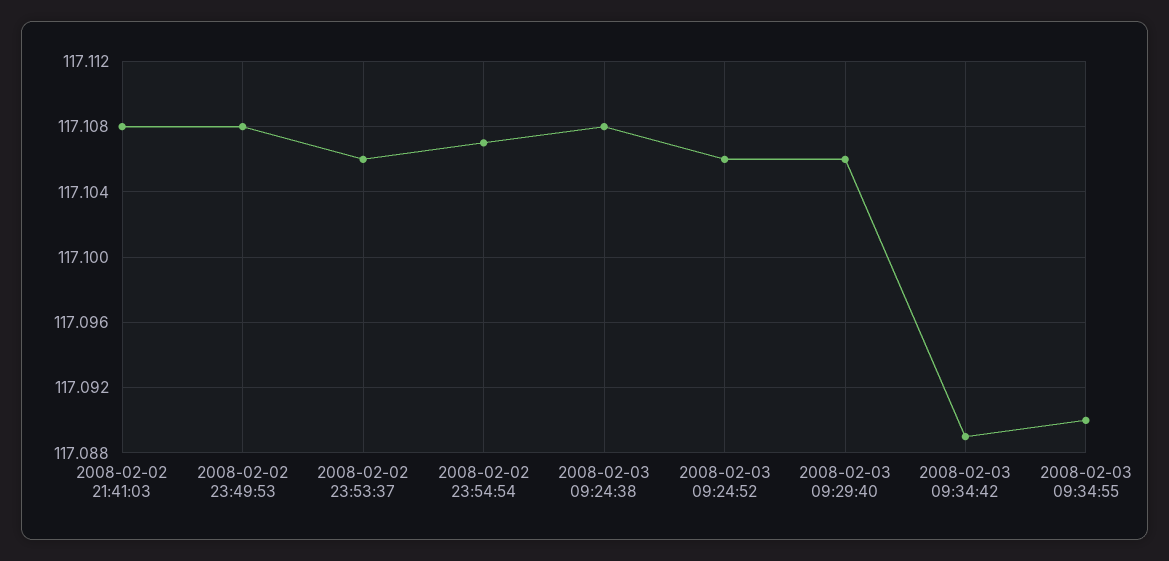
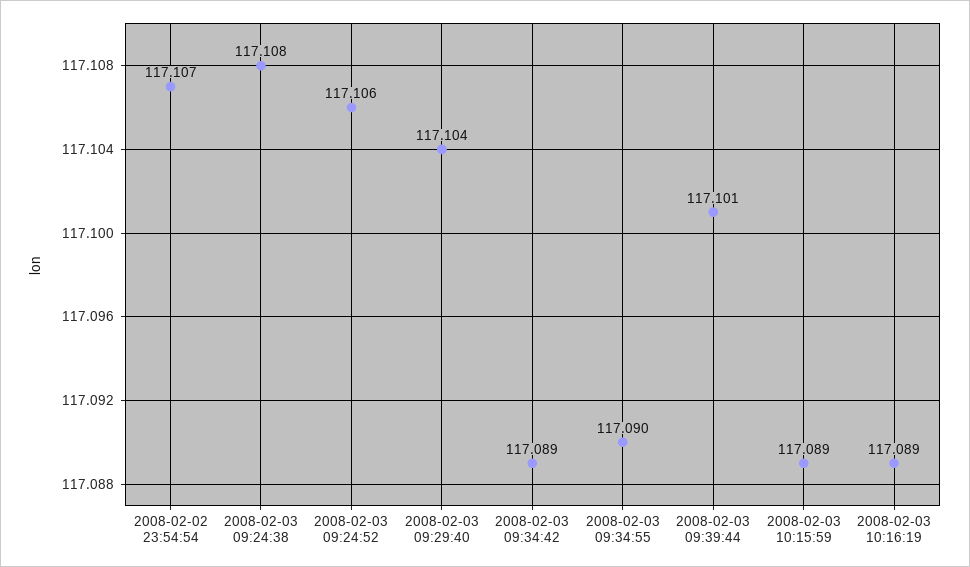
2008-02-02 21:41:03: 117.108 -> none
2008-02-02 23:49:53: 117.108 -> none
2008-02-02 23:53:37: 117.106 -> none
2008-02-03 09:29:40: 117.106 -> 117.104
2008-02-03 09:39:44: none -> 117.101
2008-02-03 10:15:59: none -> 117.089
2008-02-03 10:16:19: none -> 117.089

